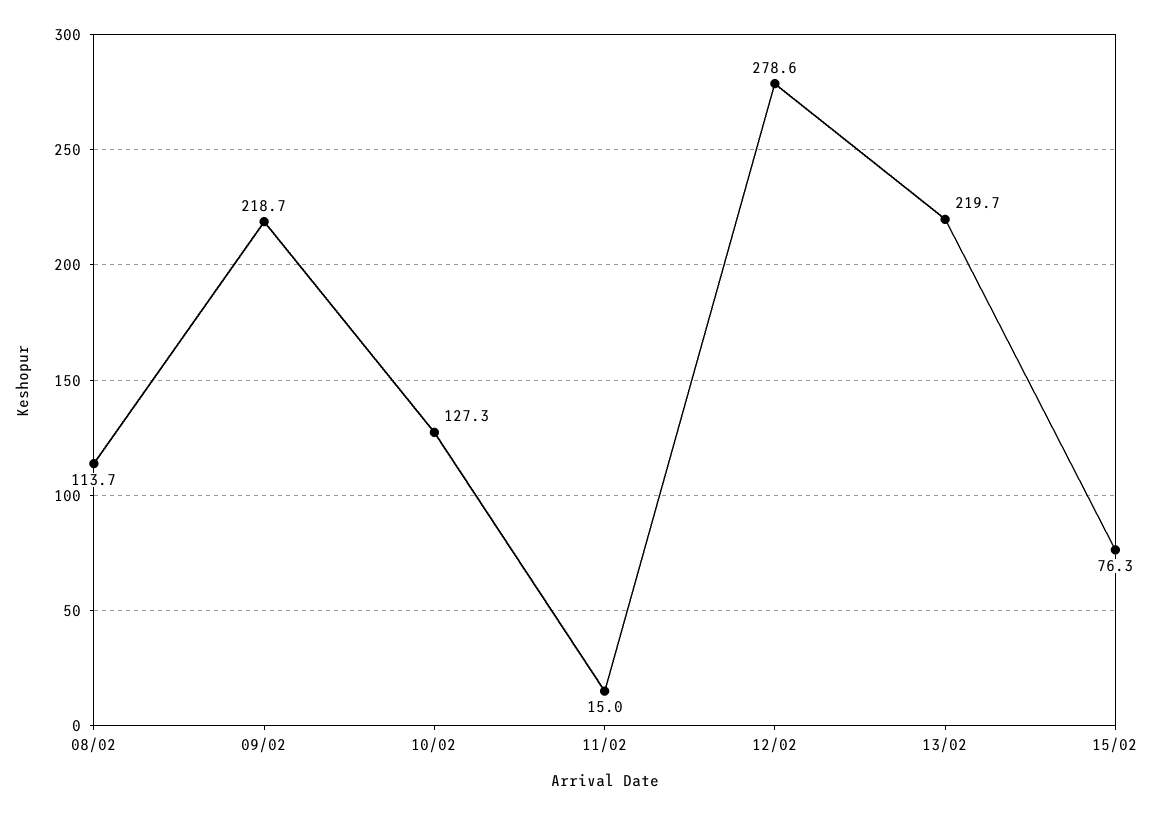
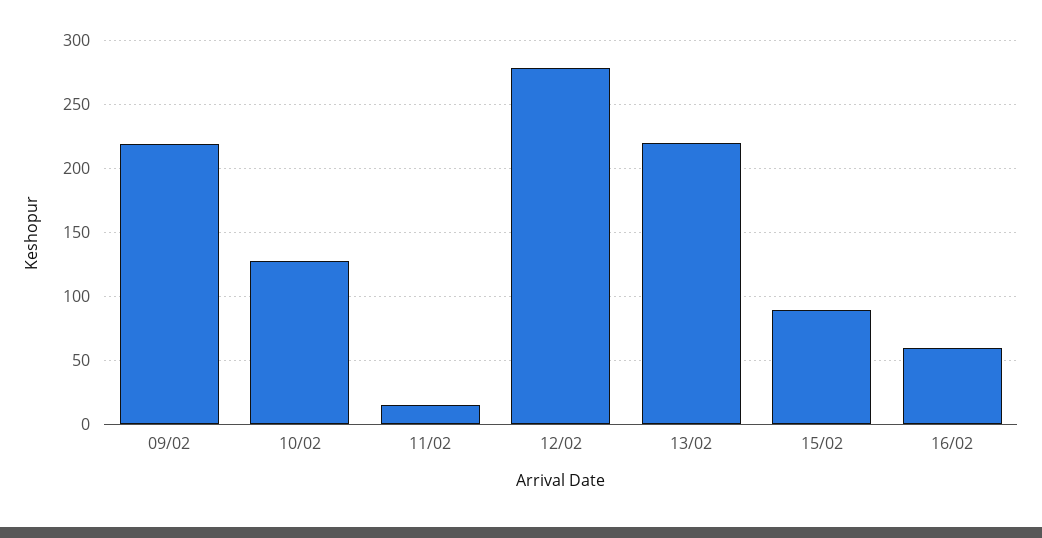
08/02: 113.7 -> none
15/02: 76.3 -> 90
16/02: none -> 60

